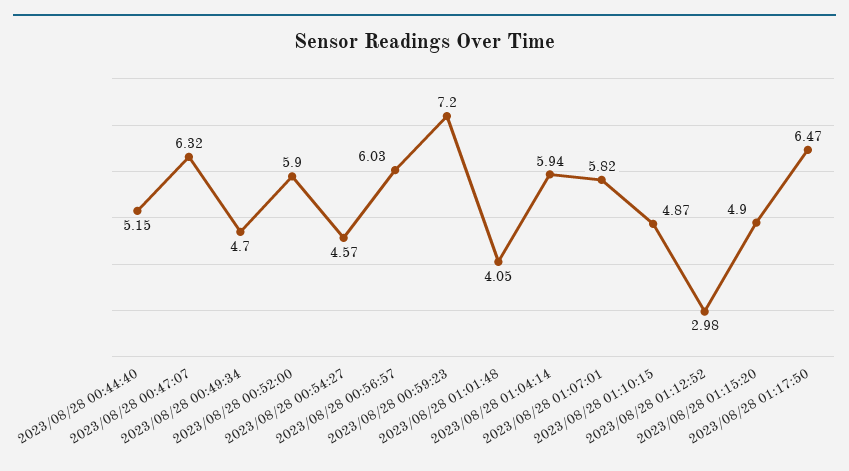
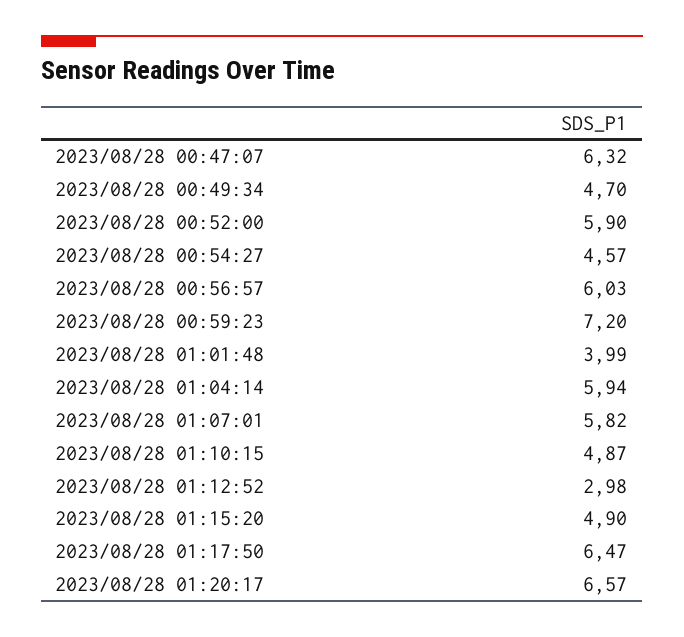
2023/08/28 00:44:40: 5.15 -> none
2023/08/28 01:01:48: 4.05 -> 3.99
2023/08/28 01:20:17: none -> 6.57

